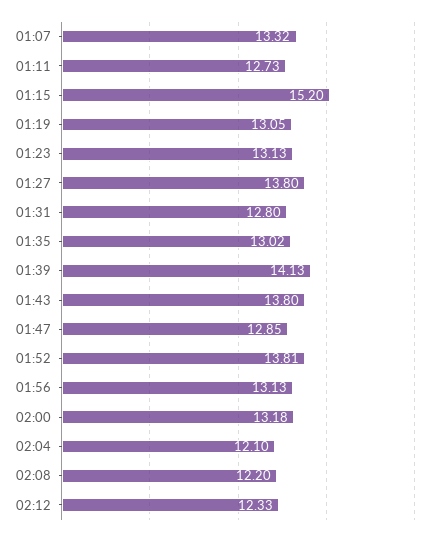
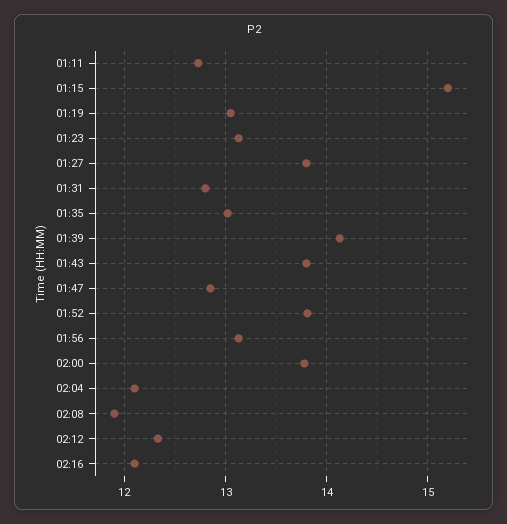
01:07: 13.32 -> none
02:00: 13.18 -> 13.8
02:08: 12.2 -> 11.9
02:16: none -> 12.1

